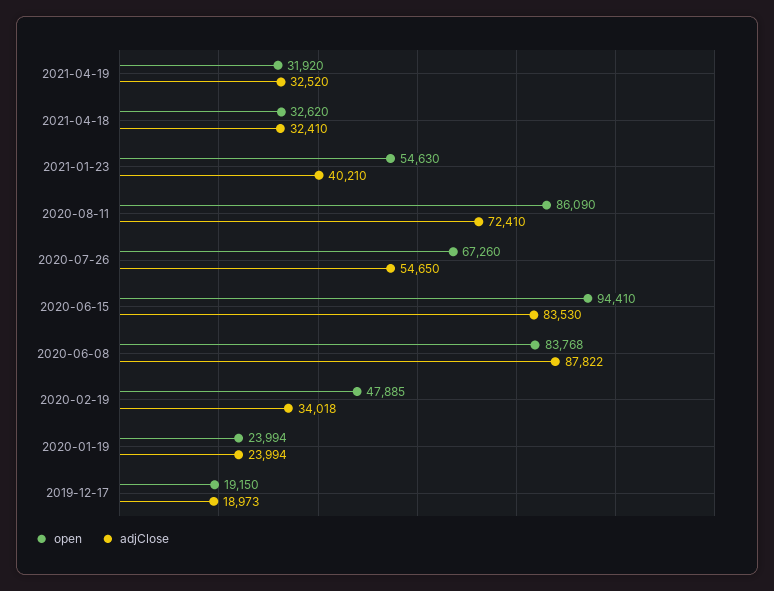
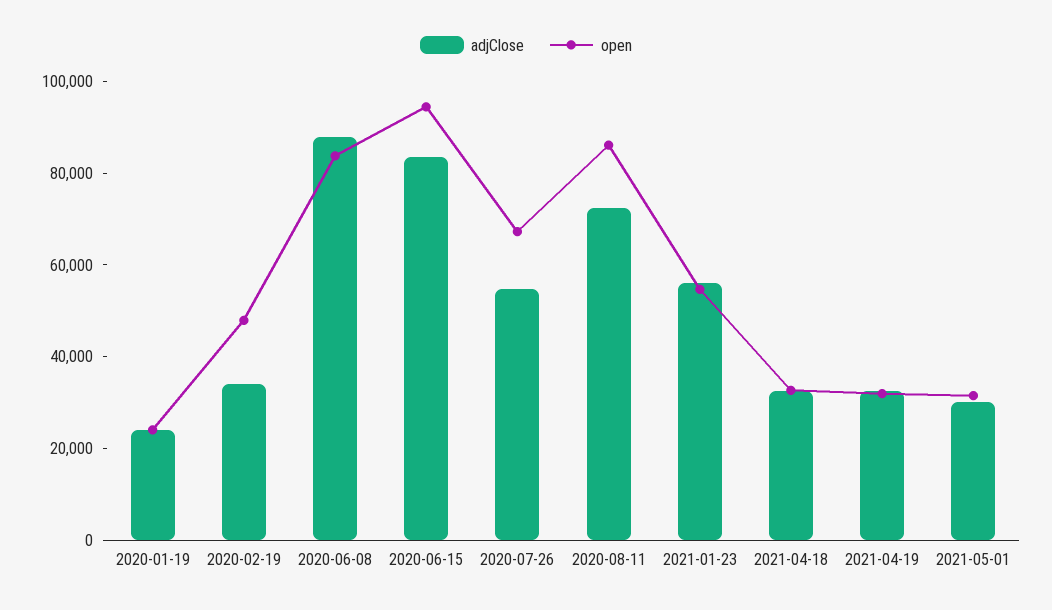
adjClose, 2021-01-23: 40210 -> 55000
open, 2019-12-17: 19150 -> none
adjClose, 2019-12-17: 18973 -> none
adjClose, 2021-05-01: none -> 30000
open, 2021-05-01: none -> 30000

